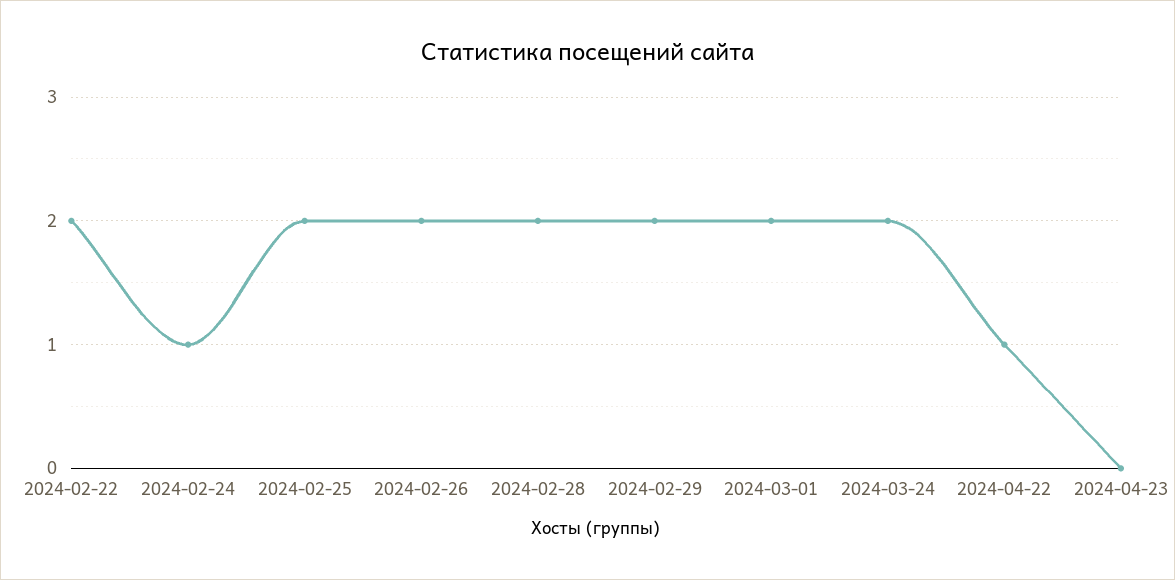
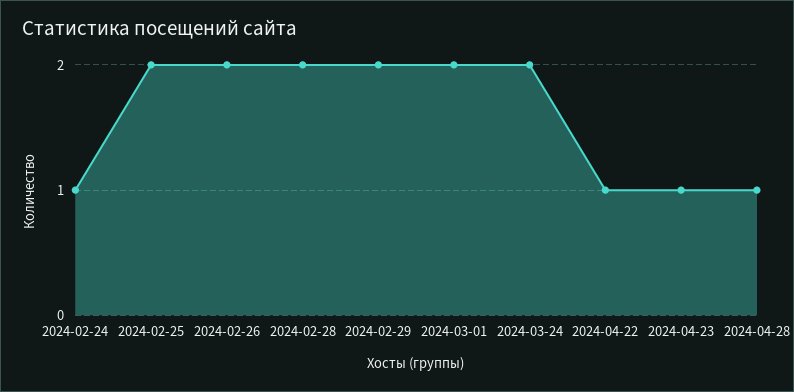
2024-02-22: 2 -> none
2024-04-23: 0 -> 1
2024-04-28: none -> 1

